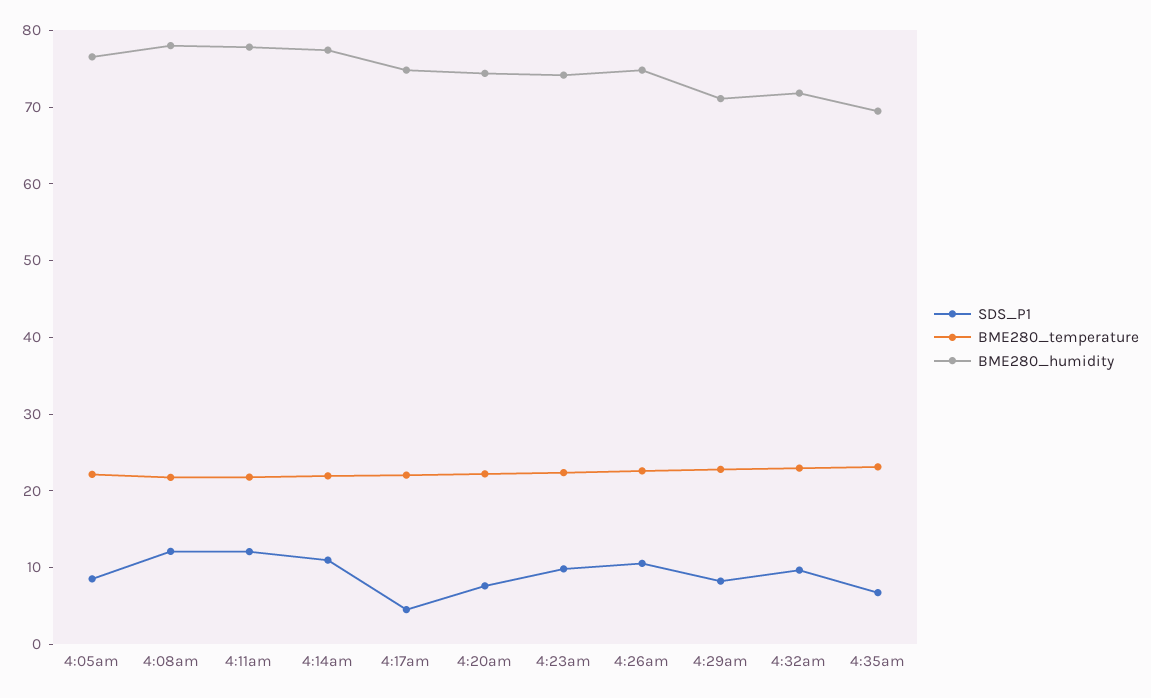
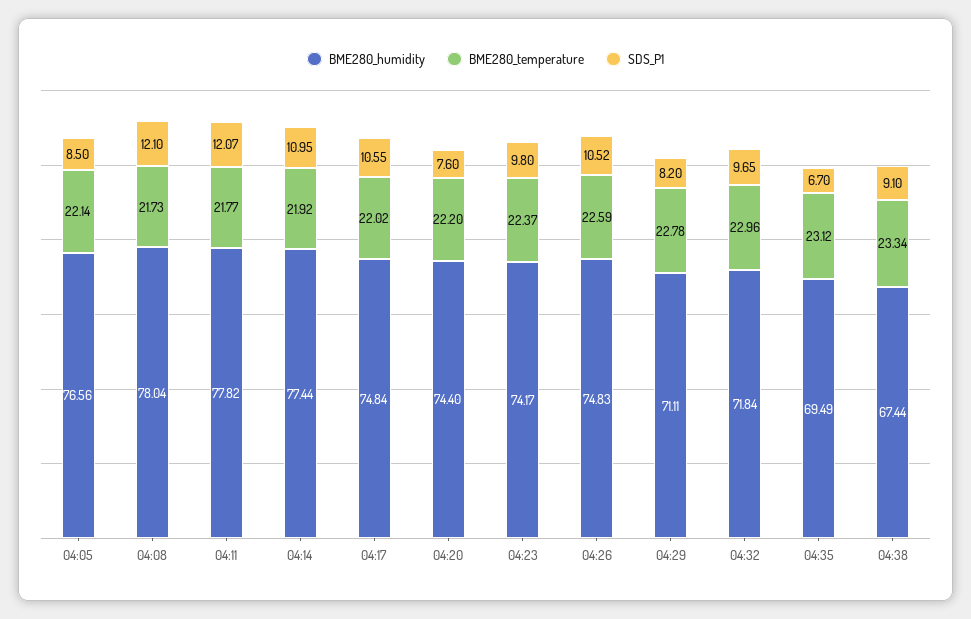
SDS_P1, 4:17am: 4 -> 10.55
BME280_humidity, 04:38: none -> 67.44
BME280_temperature, 04:38: none -> 23.34
SDS_P1, 04:38: none -> 9.1

